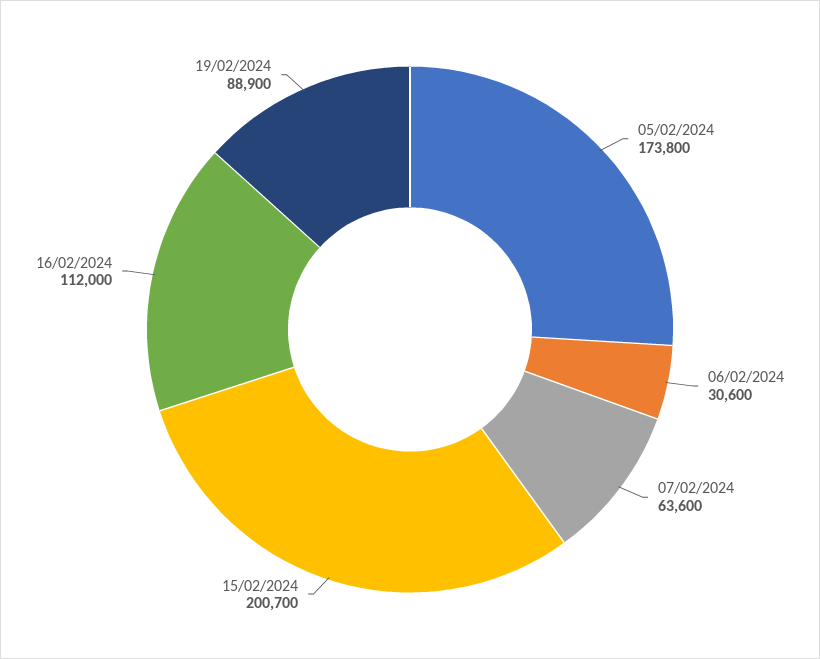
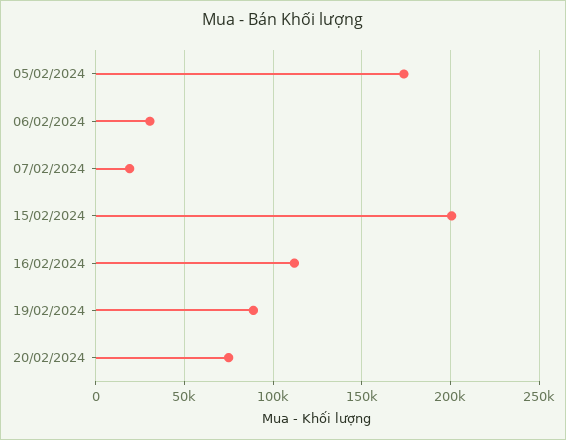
07/02/2024: 63600 -> 20000
20/02/2024: none -> 75000

